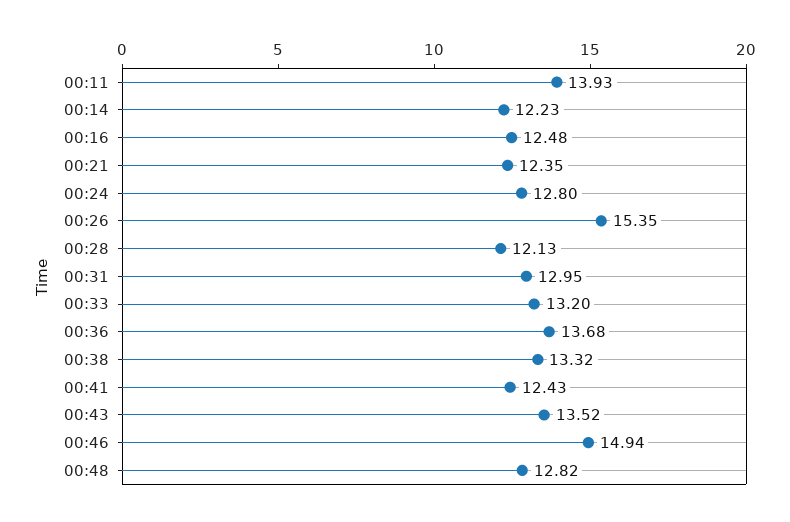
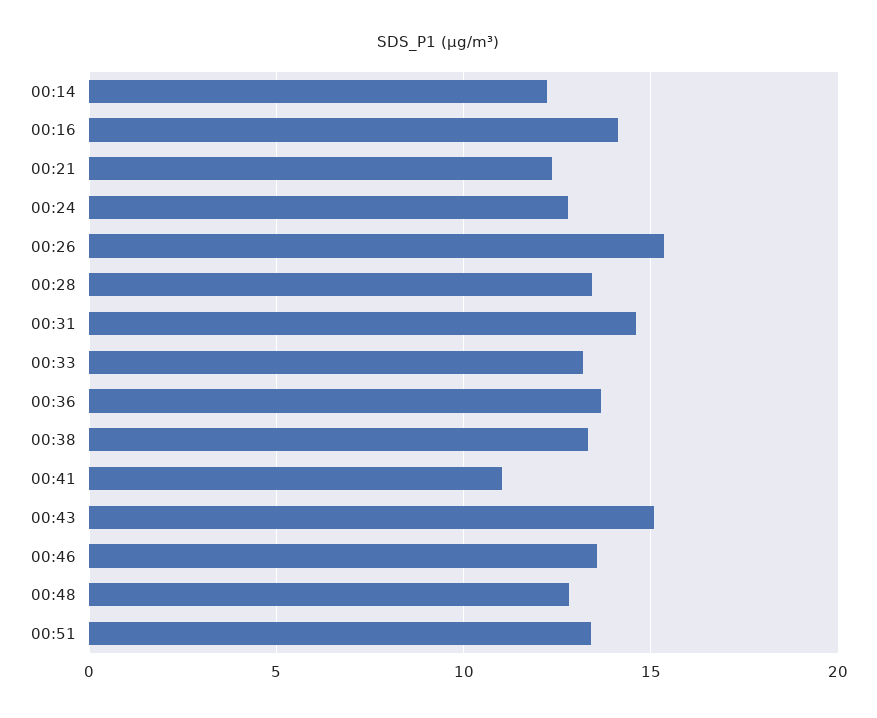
00:11: 13.93 -> none
00:16: 12.48 -> 14
00:28: 12.13 -> 13.5
00:31: 12.95 -> 14.5
00:41: 12.43 -> 11
00:43: 13.52 -> 15
00:46: 14.94 -> 13.5
00:51: none -> 13.5

